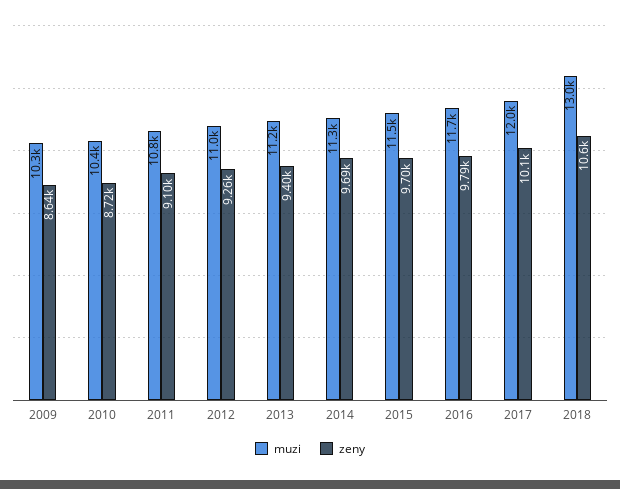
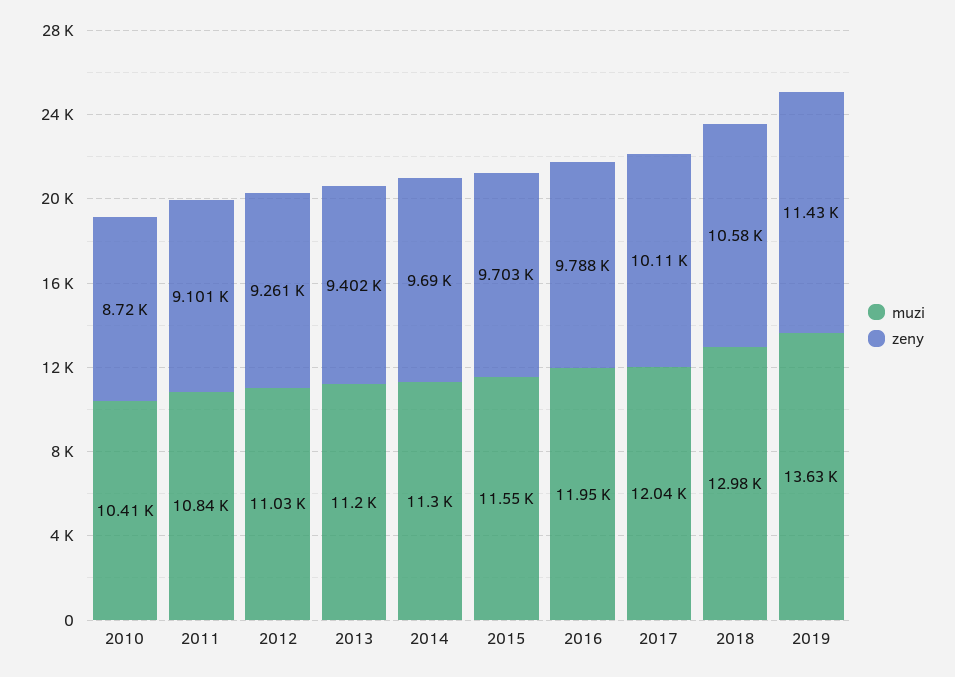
muzi, 2009: 10300 -> none
zeny, 2009: 8640 -> none
muzi, 2016: 11700 -> 11950
muzi, 2019: none -> 13630
zeny, 2019: none -> 11430

